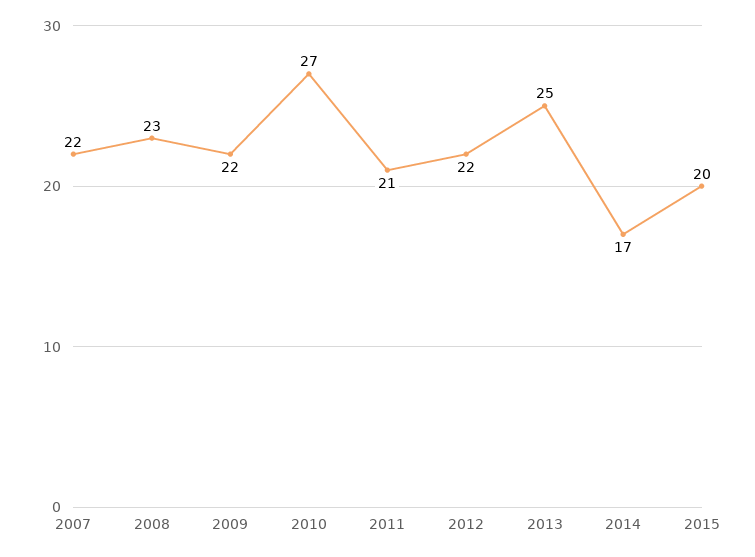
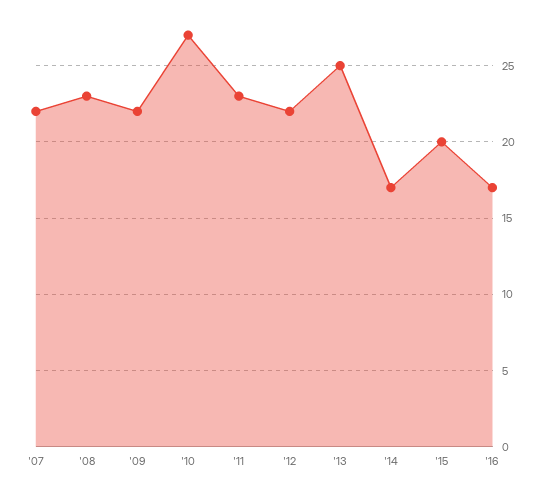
2011: 21 -> 23
'16: none -> 17

